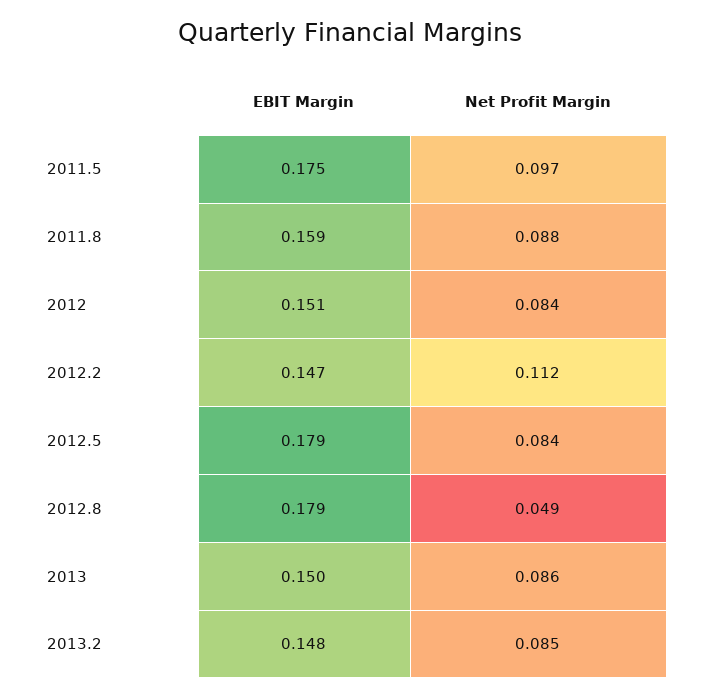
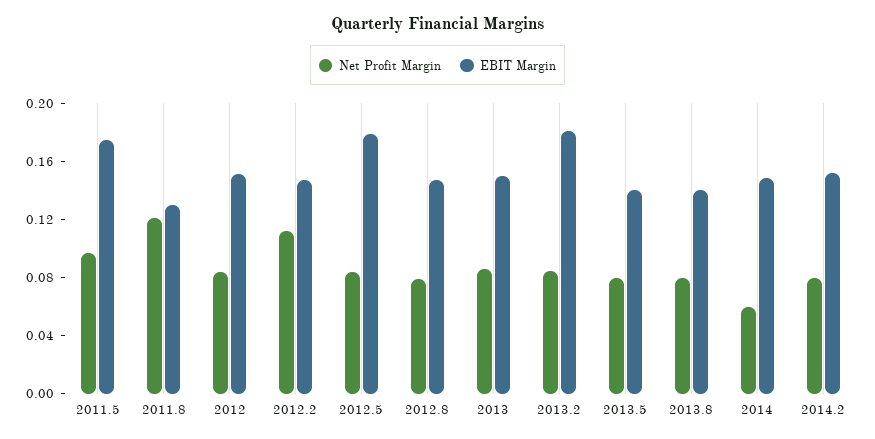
EBIT Margin, 2011.8: 0.159 -> 0.13
Net Profit Margin, 2011.8: 0.088 -> 0.12
EBIT Margin, 2012.8: 0.179 -> 0.15
Net Profit Margin, 2012.8: 0.049 -> 0.08
EBIT Margin, 2013.2: 0.148 -> 0.18
Net Profit Margin, 2013.5: none -> 0.08
EBIT Margin, 2013.5: none -> 0.14
Net Profit Margin, 2013.8: none -> 0.08
EBIT Margin, 2013.8: none -> 0.14
Net Profit Margin, 2014: none -> 0.06
EBIT Margin, 2014: none -> 0.15
Net Profit Margin, 2014.2: none -> 0.08
EBIT Margin, 2014.2: none -> 0.15

